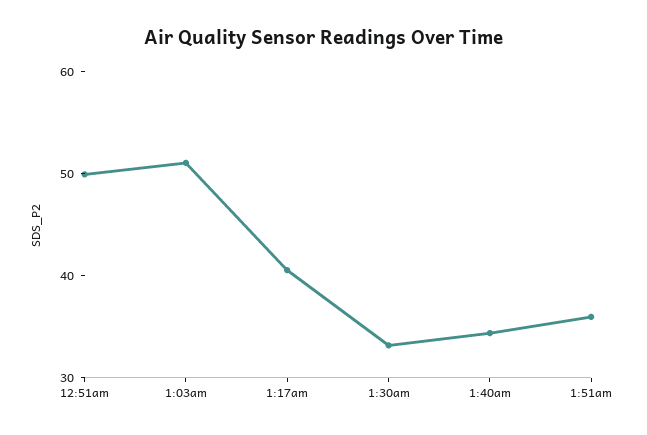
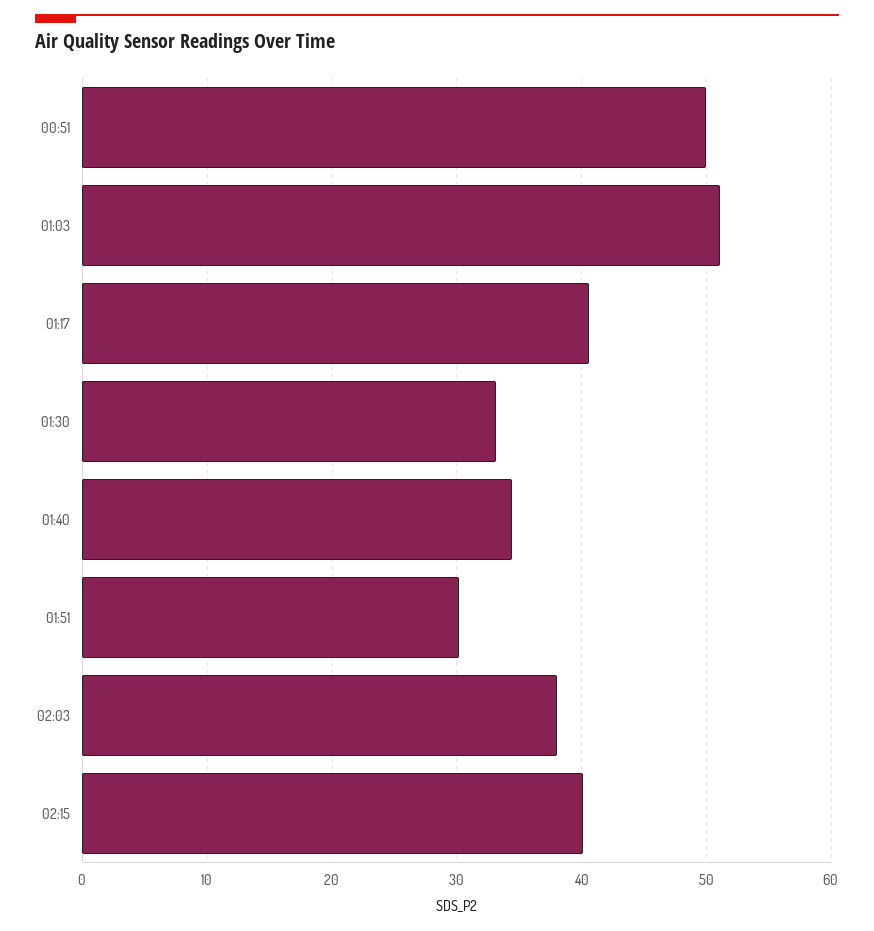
1:51am: 36 -> 30
02:03: none -> 38
02:15: none -> 40

